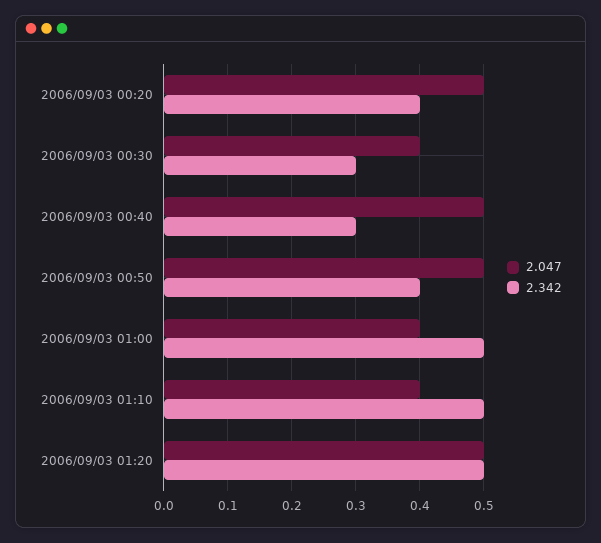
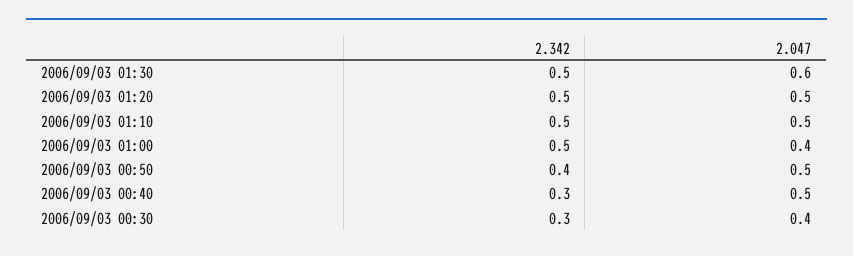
2.047, 2006/09/03 00:20: 0.5 -> none
2.342, 2006/09/03 00:20: 0.4 -> none
2.047, 2006/09/03 01:10: 0.4 -> 0.5
2.342, 2006/09/03 01:30: none -> 0.5
2.047, 2006/09/03 01:30: none -> 0.6

